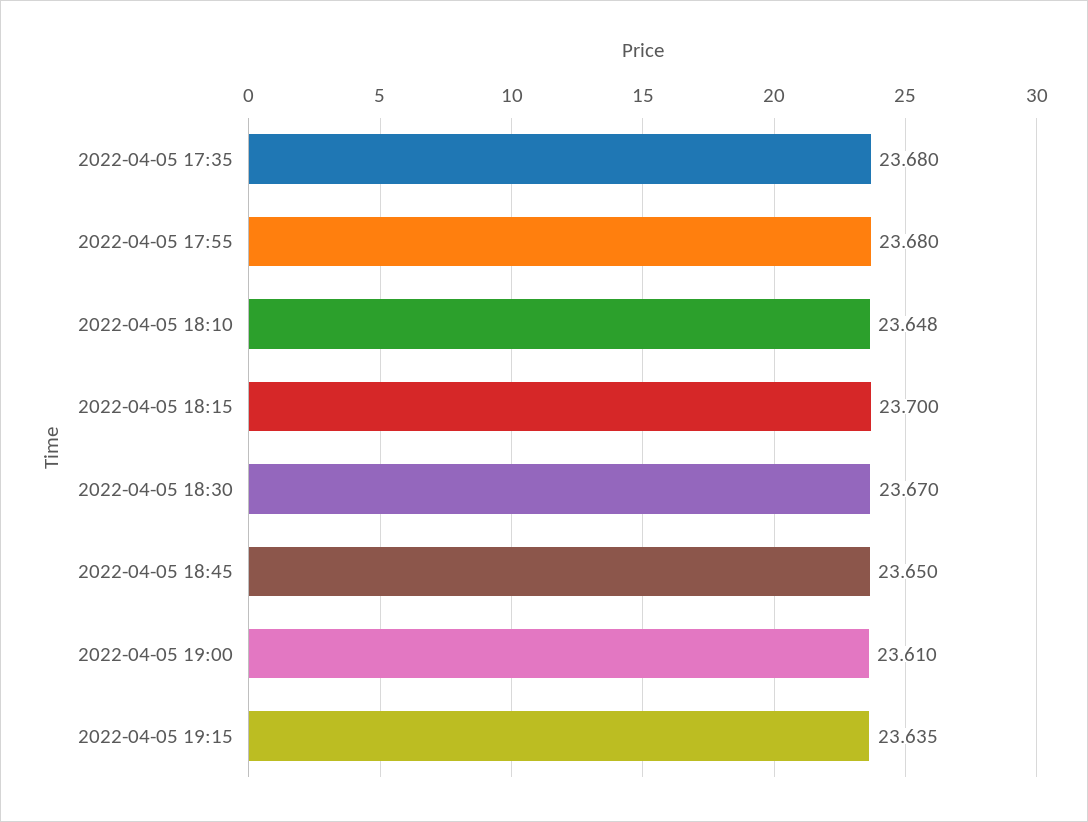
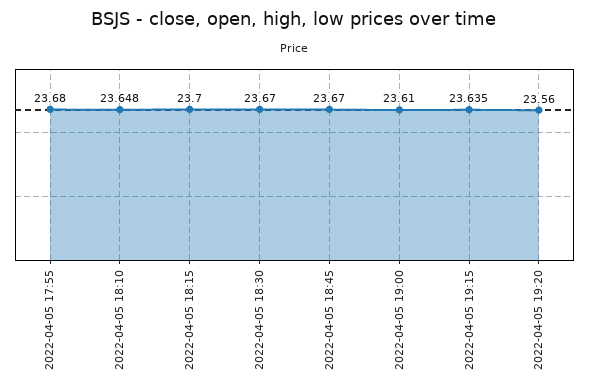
2022-04-05 17:35: 23.68 -> none
2022-04-05 18:45: 23.65 -> 23.67
2022-04-05 19:20: none -> 23.56

